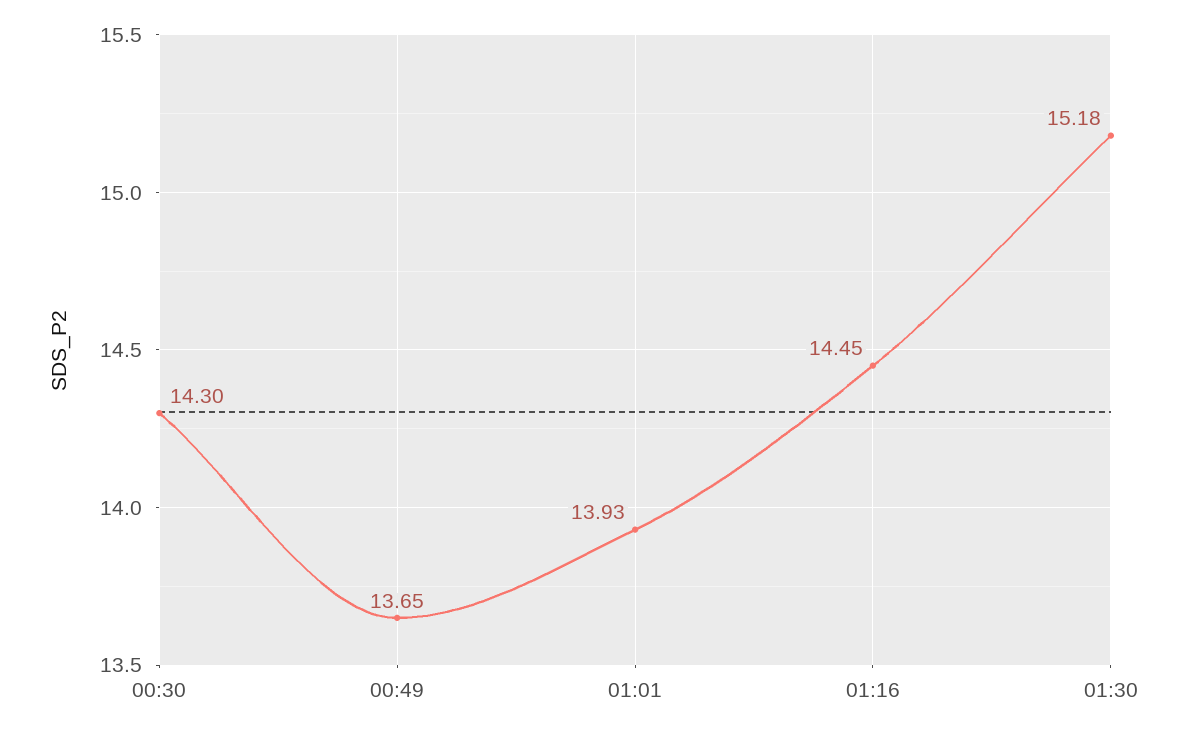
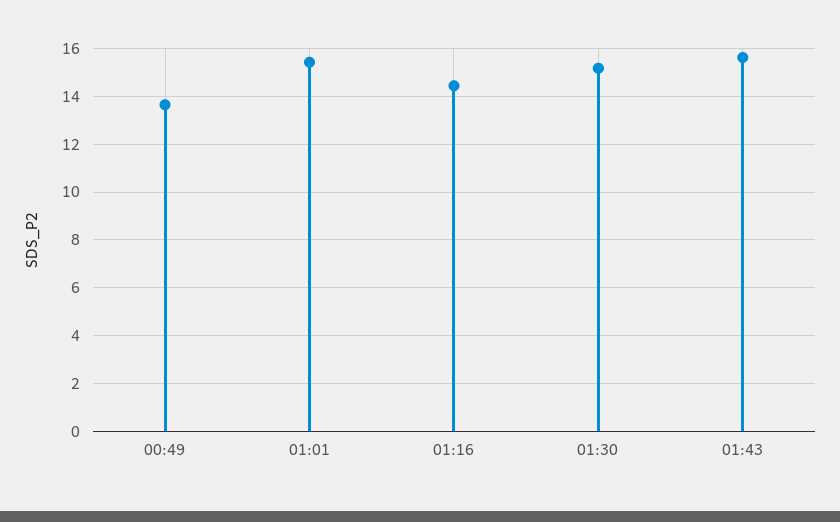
00:30: 14.3 -> none
01:01: 13.93 -> 15.5
01:43: none -> 15.5

